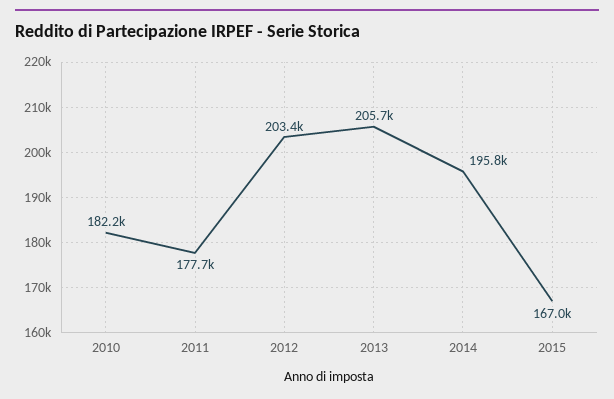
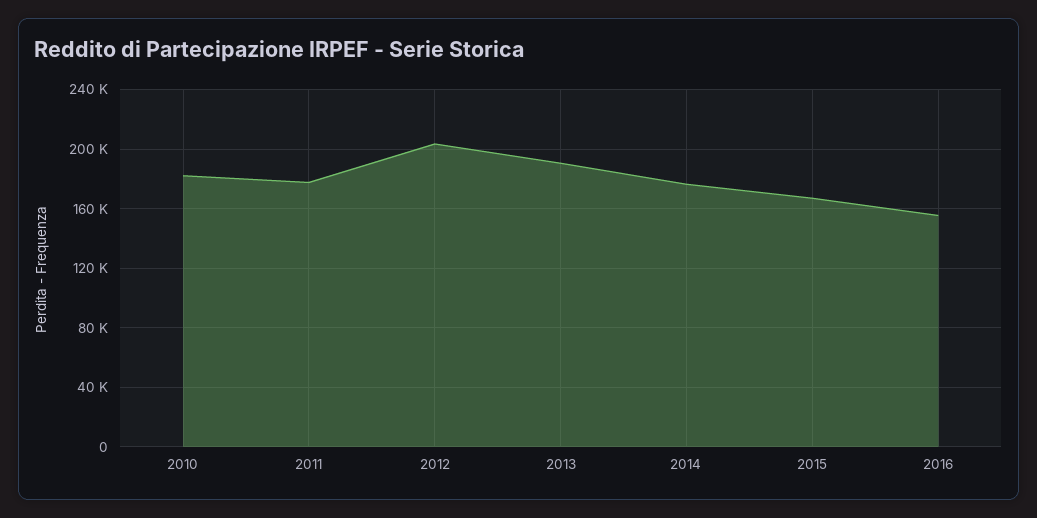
2013: 205700 -> 190000
2014: 195800 -> 175000
2016: none -> 155000

